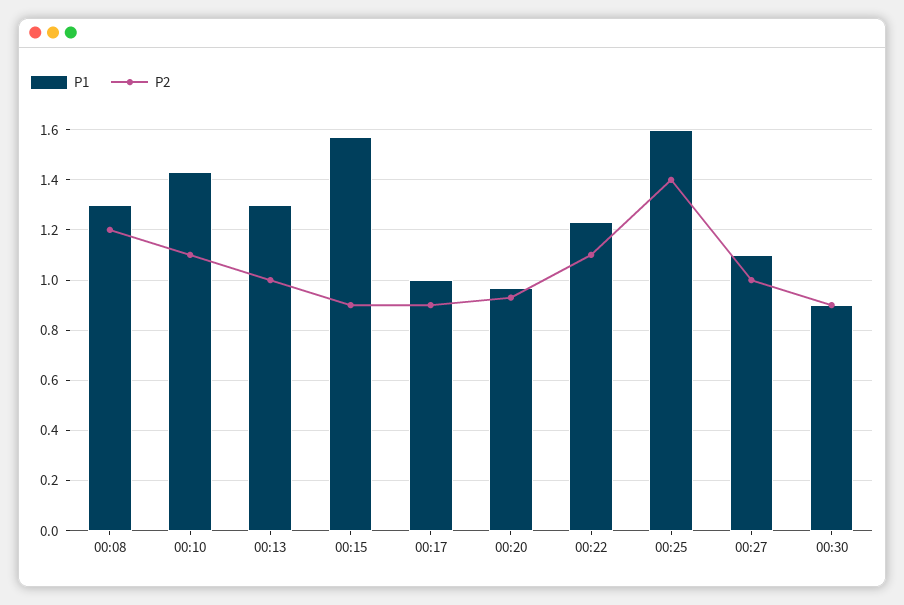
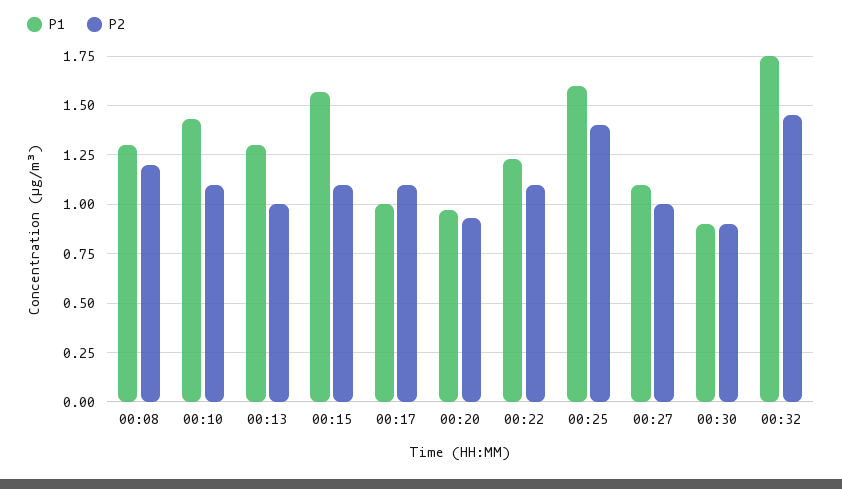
P2, 00:15: 0.9 -> 1.1
P2, 00:17: 0.9 -> 1.1
P1, 00:32: none -> 1.75
P2, 00:32: none -> 1.45

